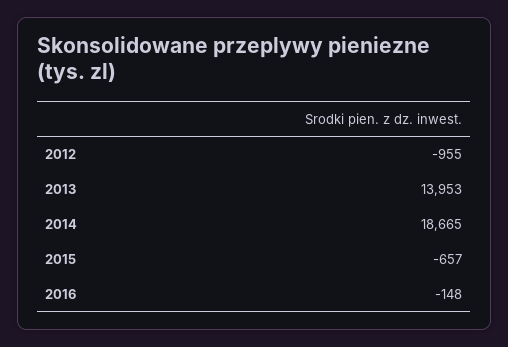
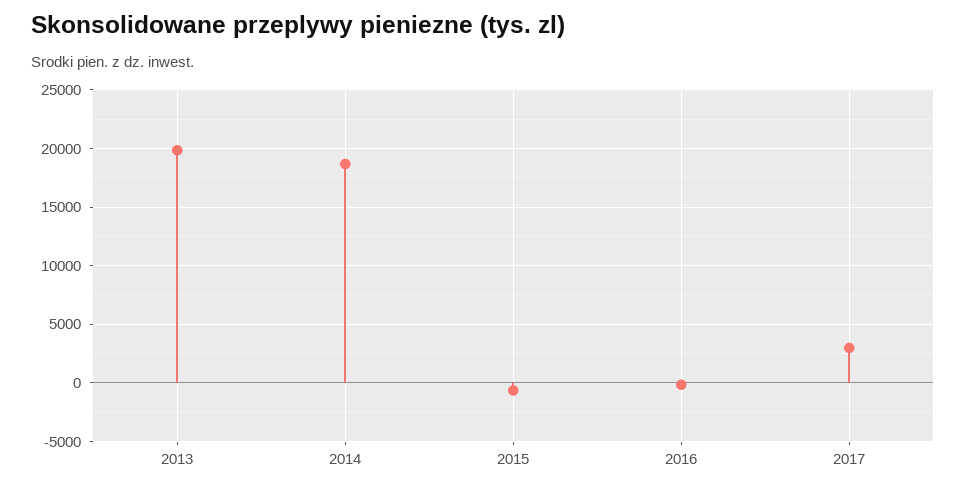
2012: -955 -> none
2013: 13953 -> 20000
2017: none -> 3000

